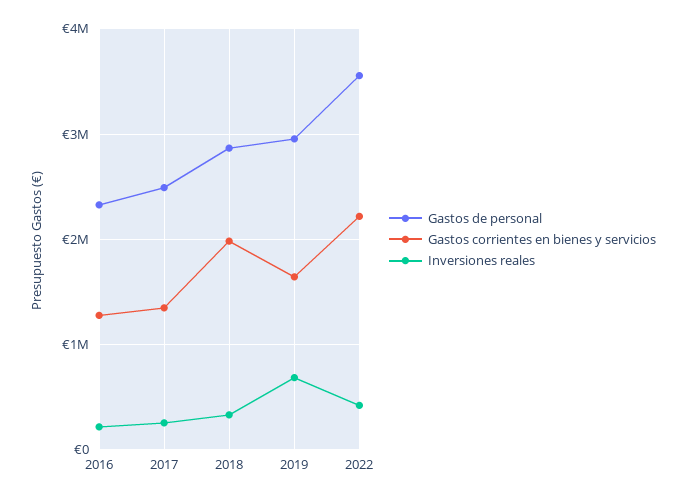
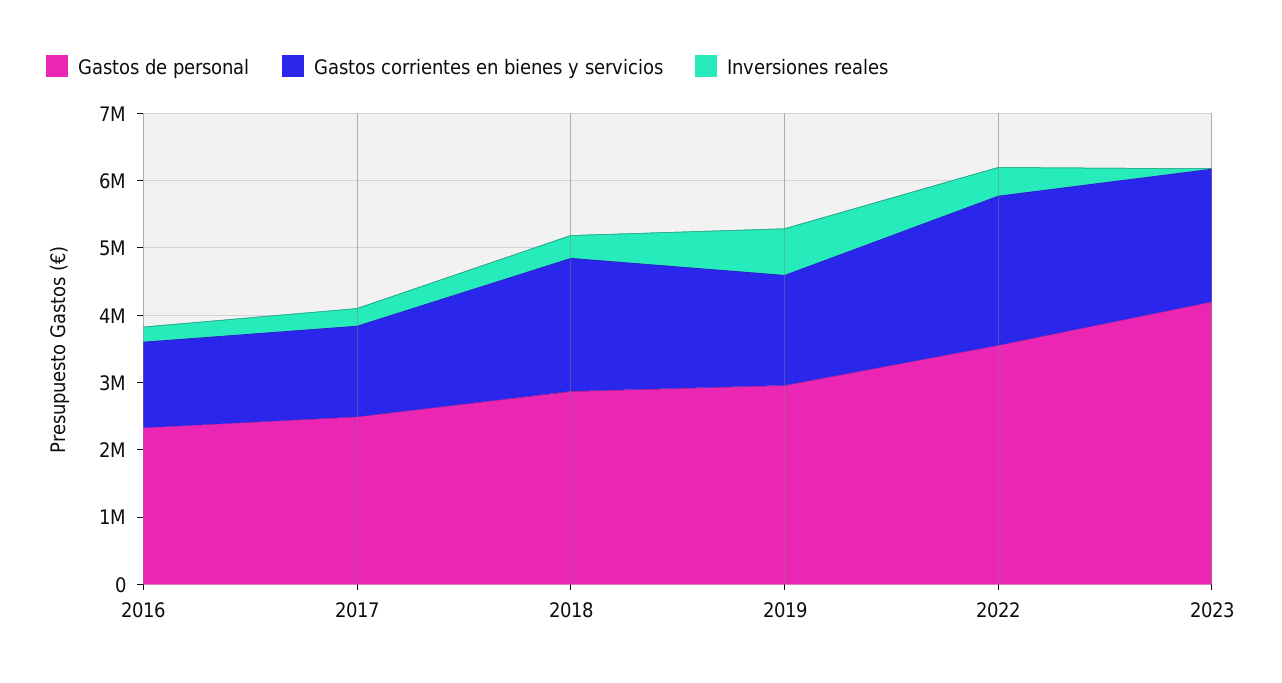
Gastos de personal, 2023: none -> 4200000
Gastos corrientes en bienes y servicios, 2023: none -> 2000000
Inversiones reales, 2023: none -> 0

